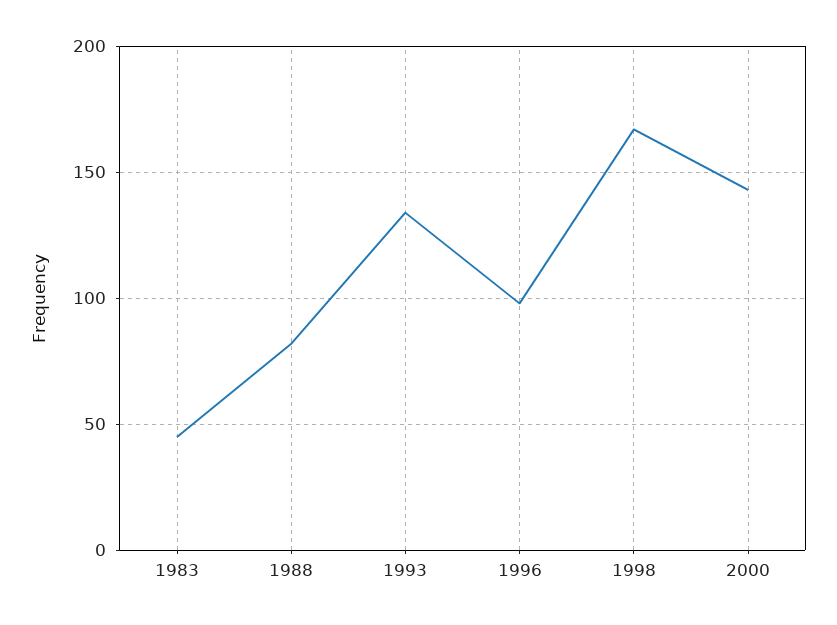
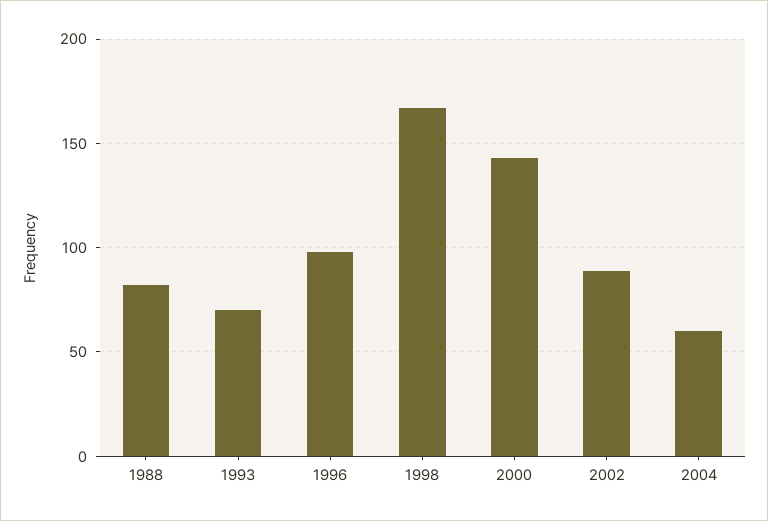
1983: 45 -> none
1993: 135 -> 70
2002: none -> 90
2004: none -> 60

